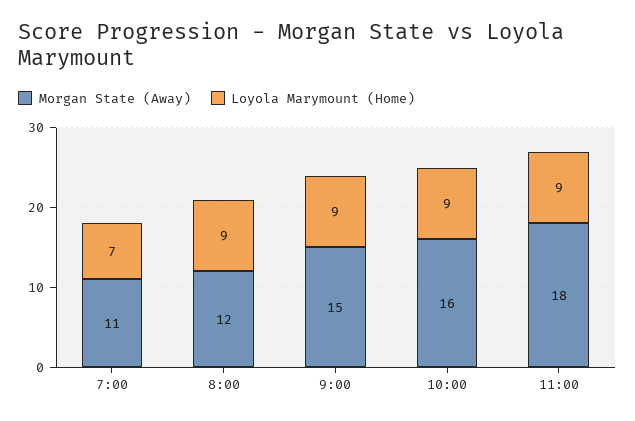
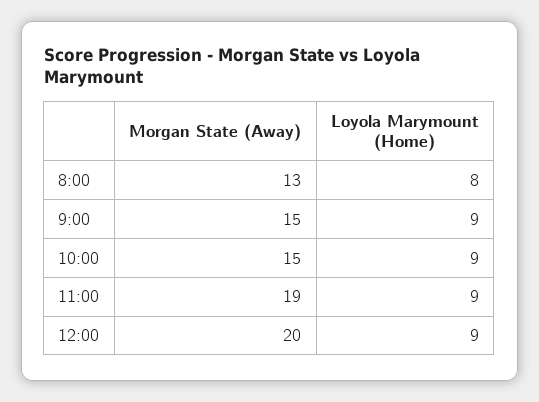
Morgan State (Away), 7:00: 11 -> none
Loyola Marymount (Home), 7:00: 7 -> none
Morgan State (Away), 8:00: 12 -> 13
Loyola Marymount (Home), 8:00: 9 -> 8
Morgan State (Away), 10:00: 16 -> 15
Morgan State (Away), 11:00: 18 -> 19
Morgan State (Away), 12:00: none -> 20
Loyola Marymount (Home), 12:00: none -> 9

